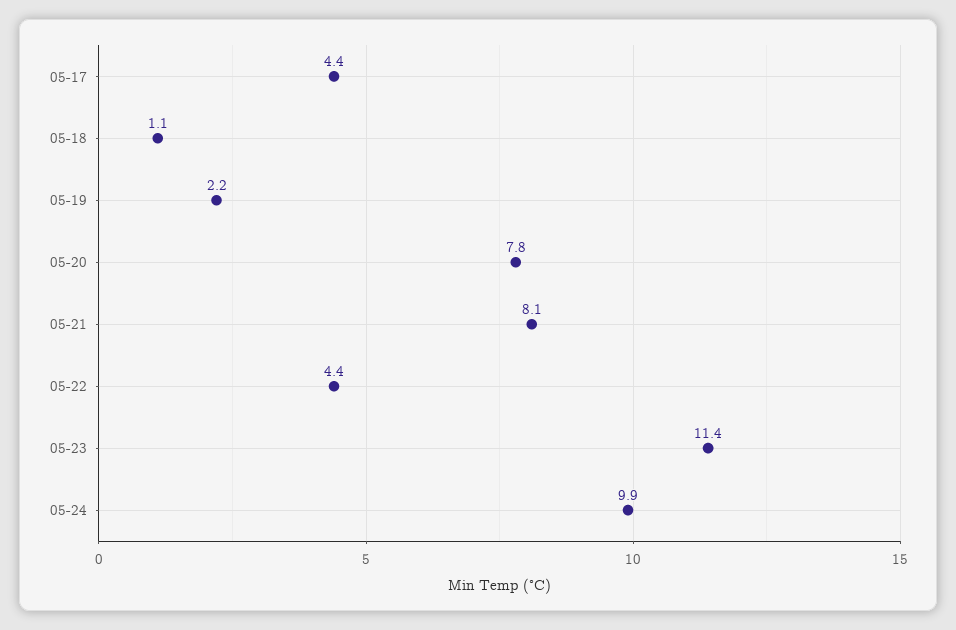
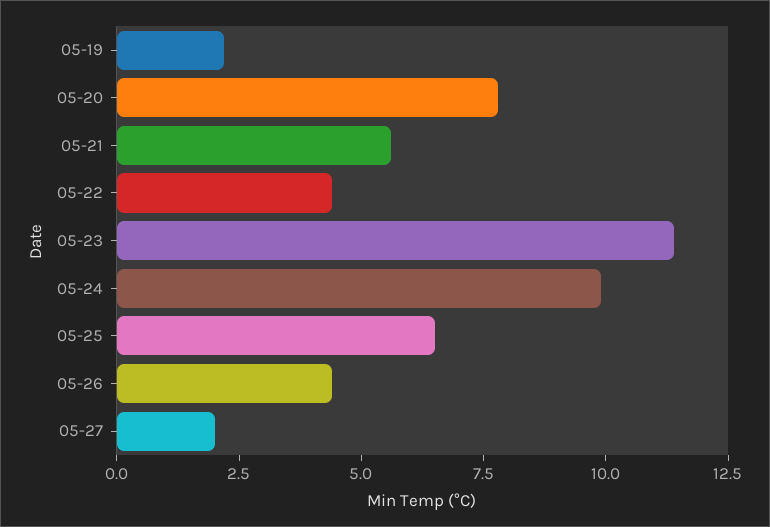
05-17: 4.4 -> none
05-18: 1.1 -> none
05-21: 8.1 -> 5.5
05-25: none -> 6.5
05-26: none -> 4.5
05-27: none -> 2

